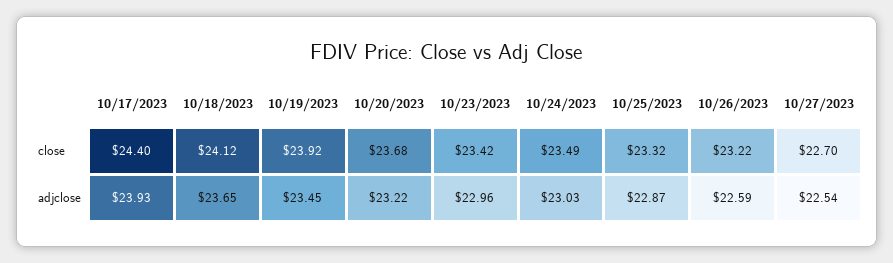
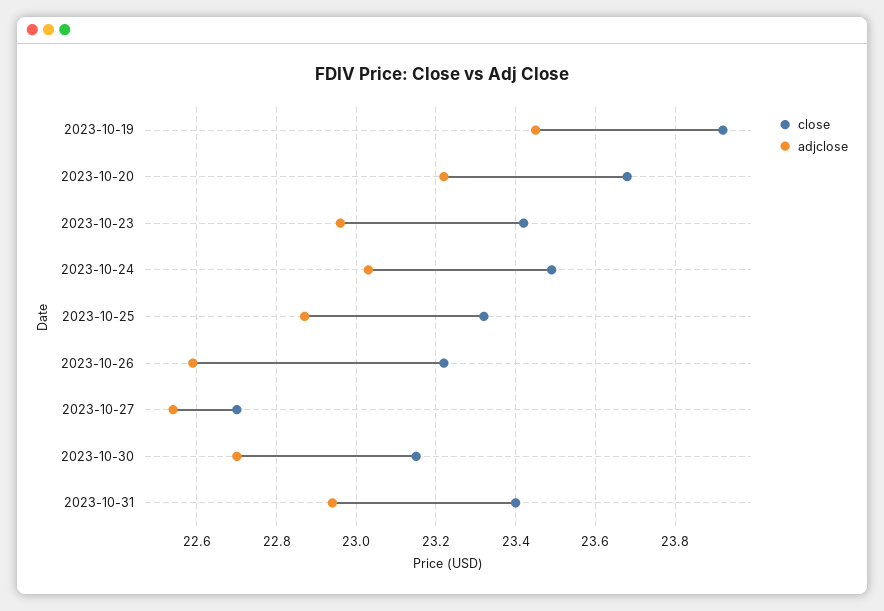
close, 10/17/2023: 24.4 -> none
close, 10/18/2023: 24.12 -> none
adjclose, 10/17/2023: 23.93 -> none
adjclose, 10/18/2023: 23.65 -> none
close, 2023-10-30: none -> 23.15
adjclose, 2023-10-30: none -> 22.7
close, 2023-10-31: none -> 23.4
adjclose, 2023-10-31: none -> 22.95

